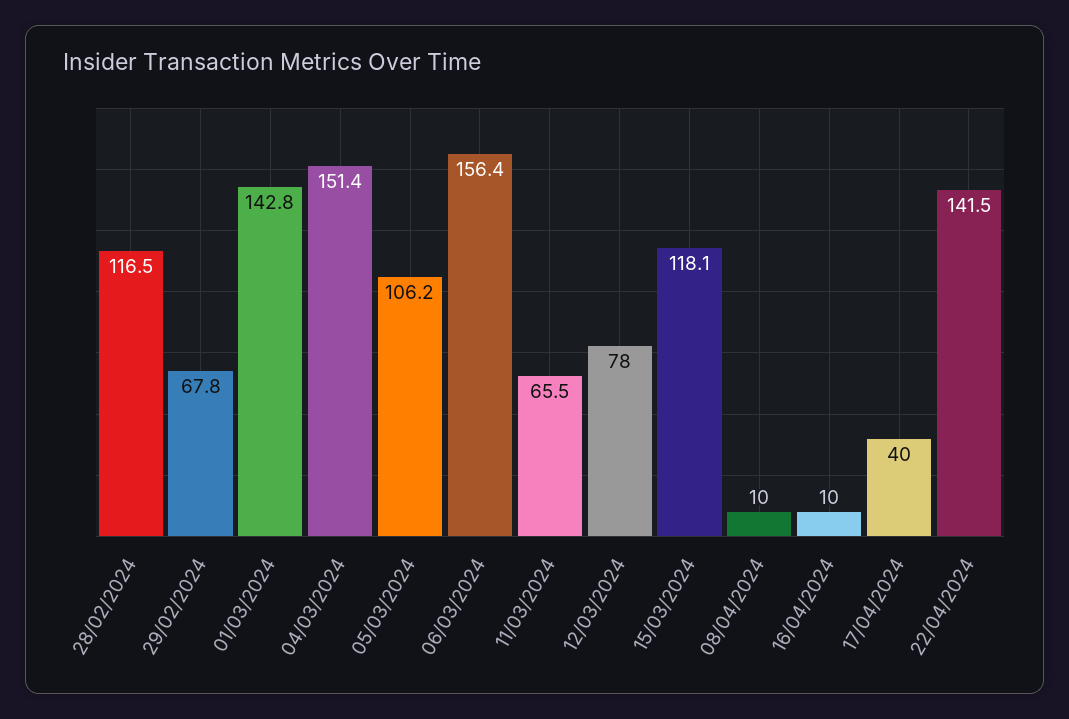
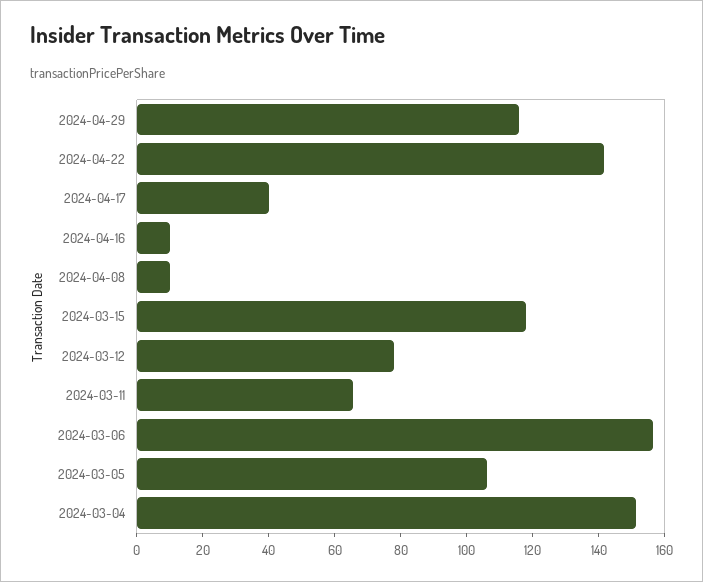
28/02/2024: 116.5 -> none
29/02/2024: 67.8 -> none
01/03/2024: 142.8 -> none
2024-04-29: none -> 115

